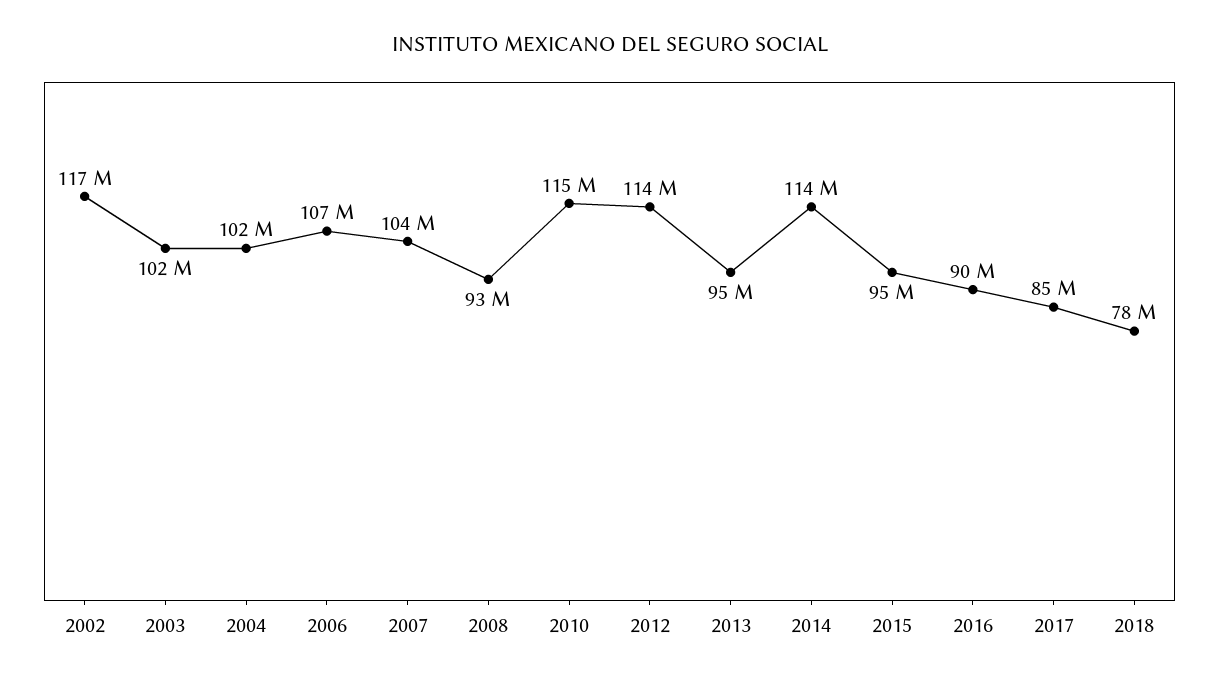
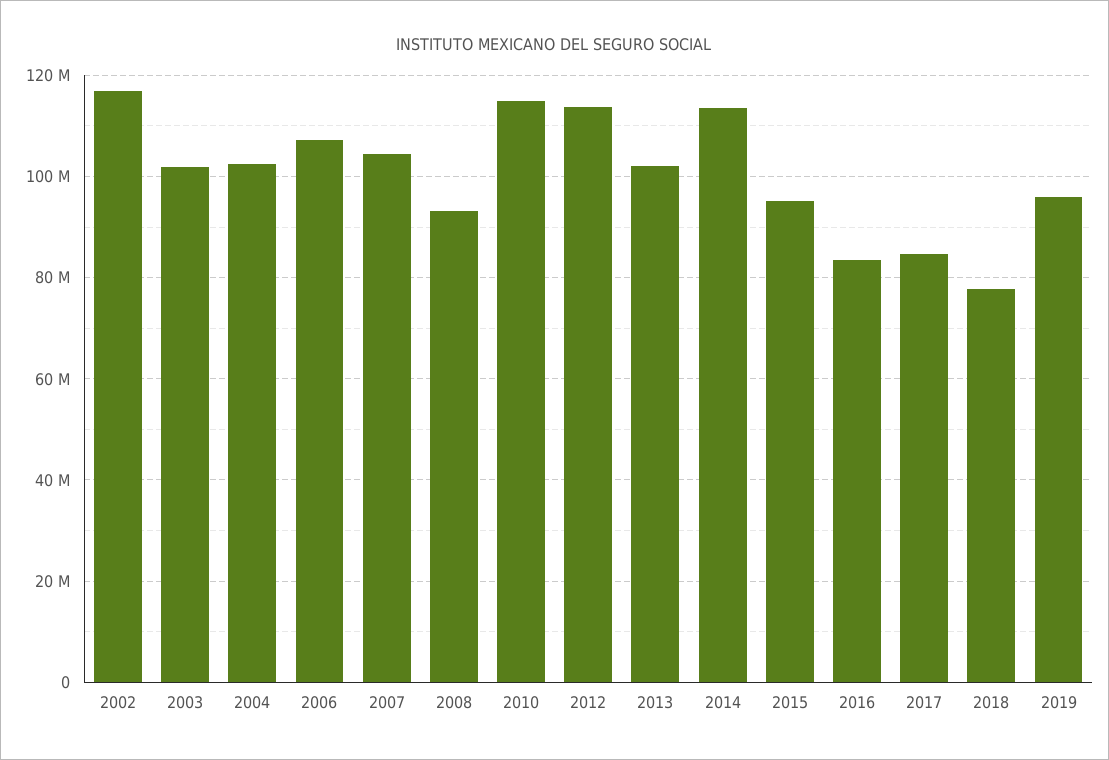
2013: 95000000 -> 102000000
2016: 90000000 -> 84000000
2019: none -> 96000000

